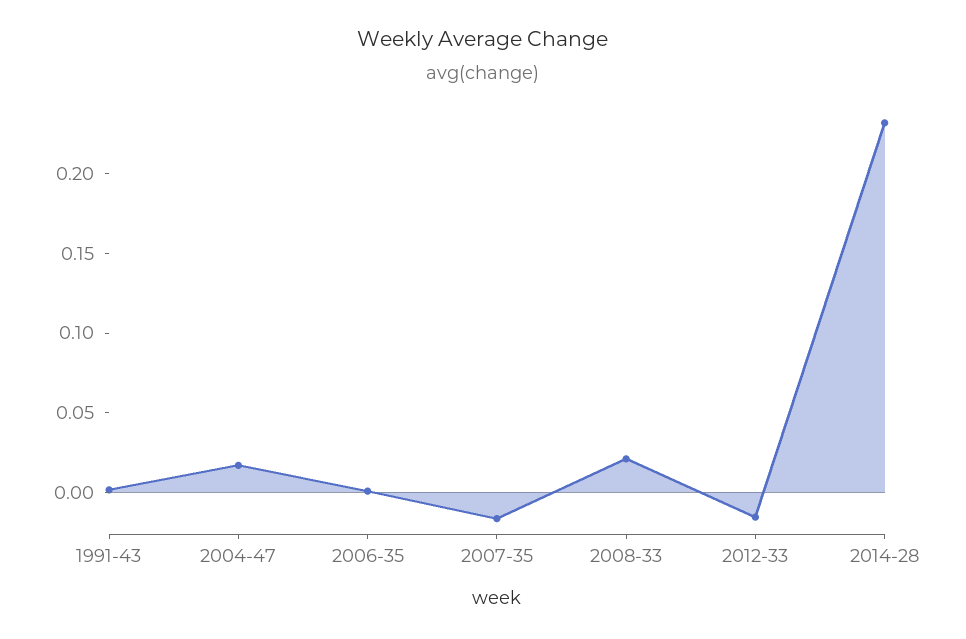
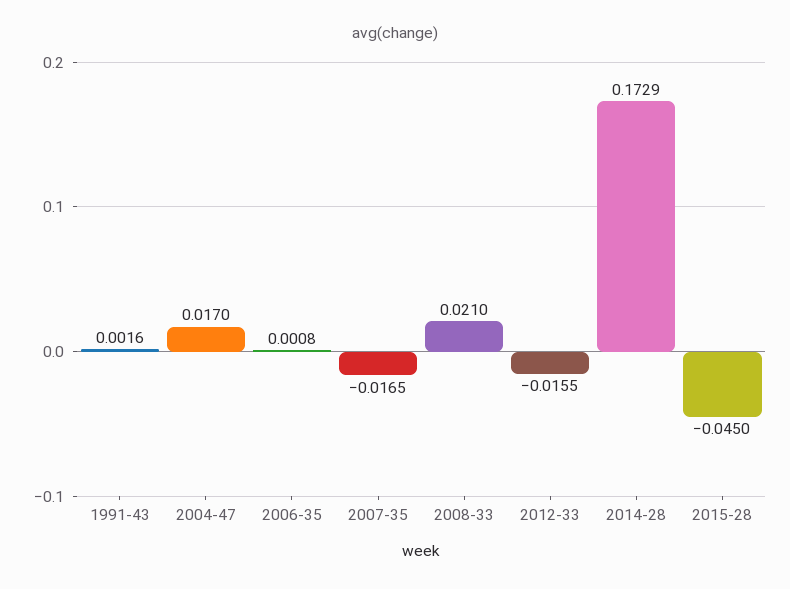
2014-28: 0.23 -> 0.1729
2015-28: none -> -0.045

